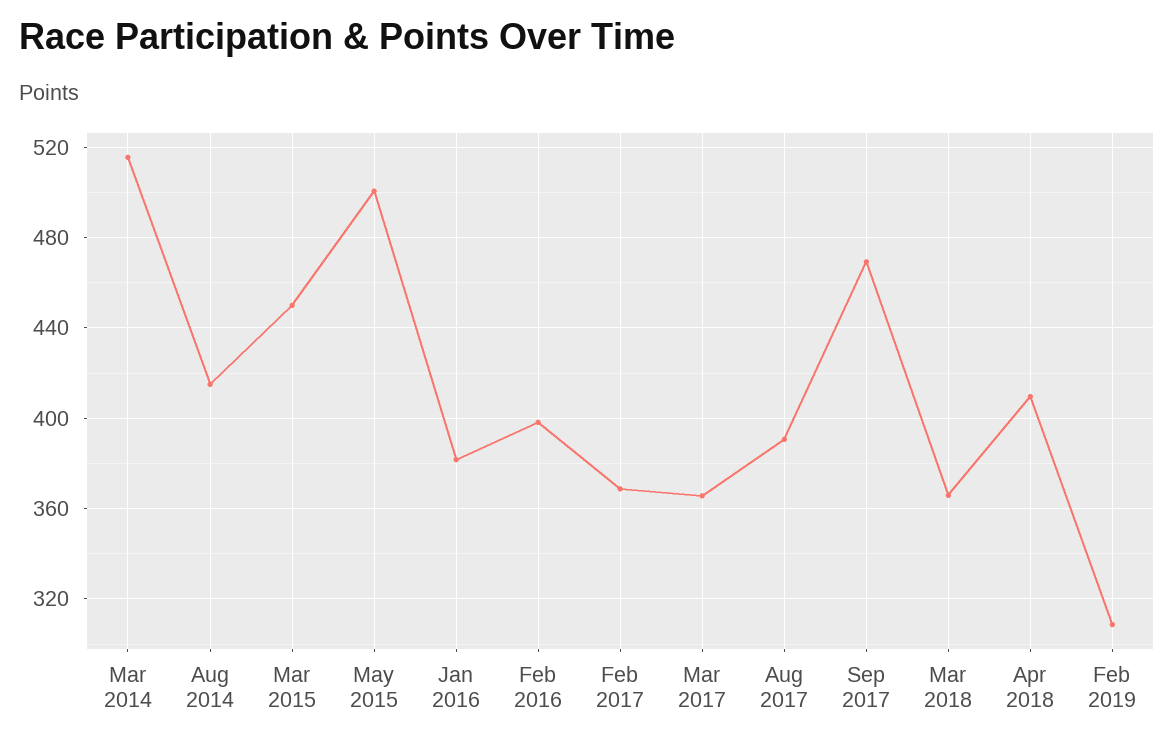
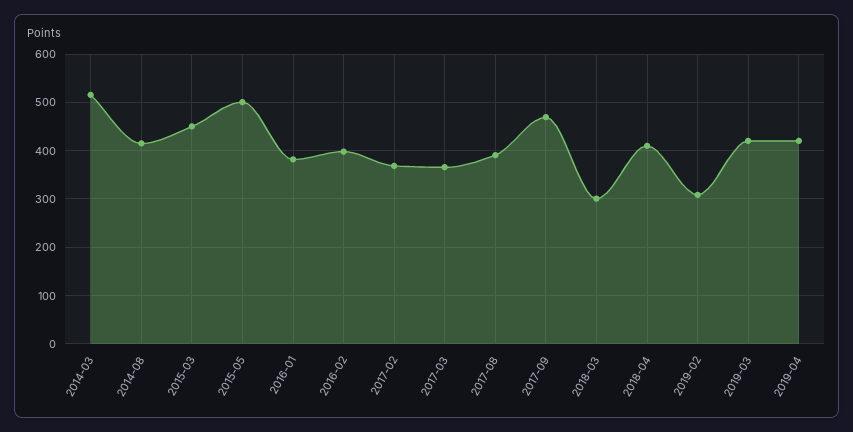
Mar 2018: 365 -> 300
2019-03: none -> 420
2019-04: none -> 420

